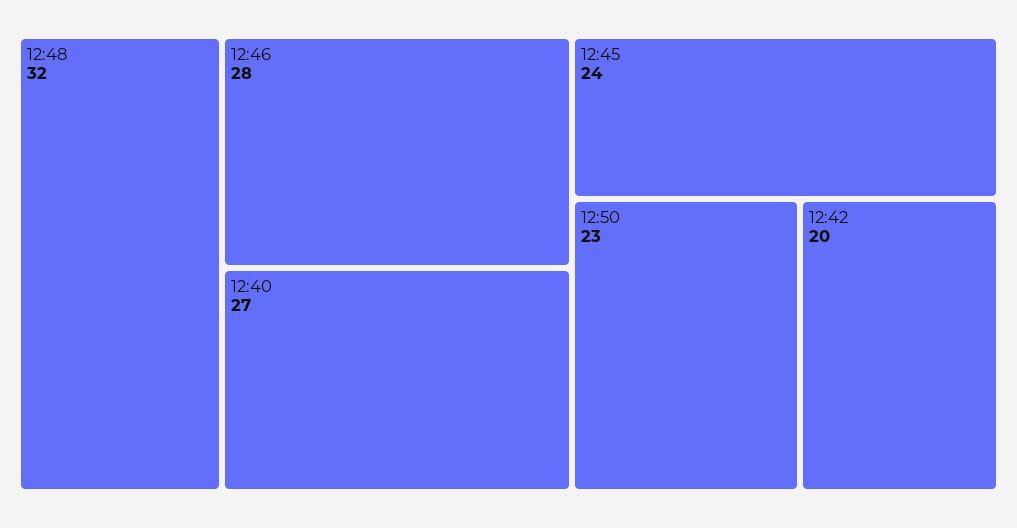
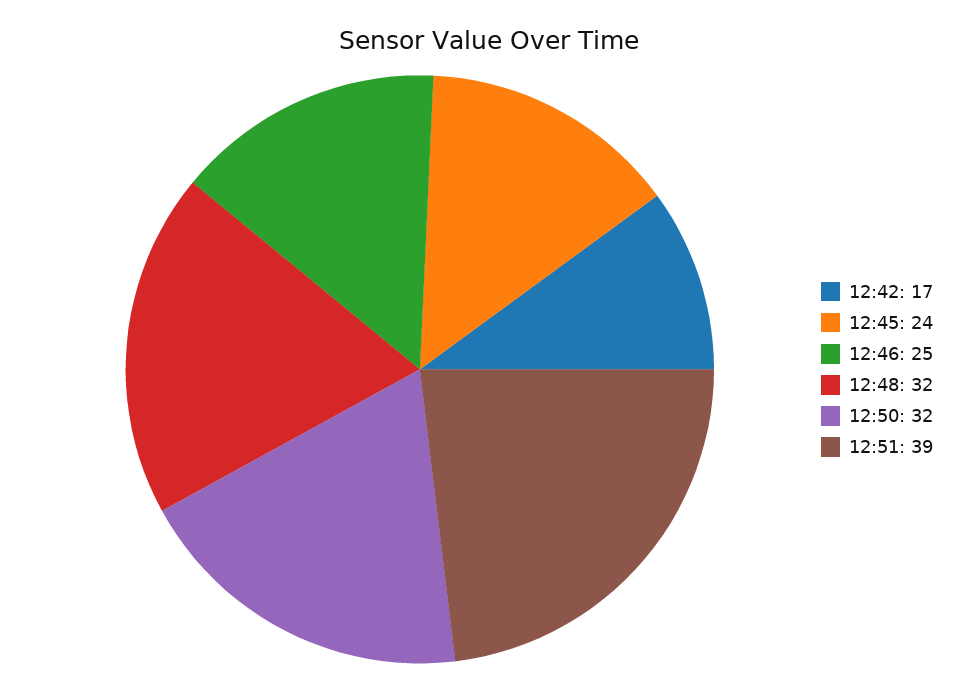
12:46: 28 -> 25
12:40: 27 -> none
12:50: 23 -> 32
12:42: 20 -> 17
12:51: none -> 39

